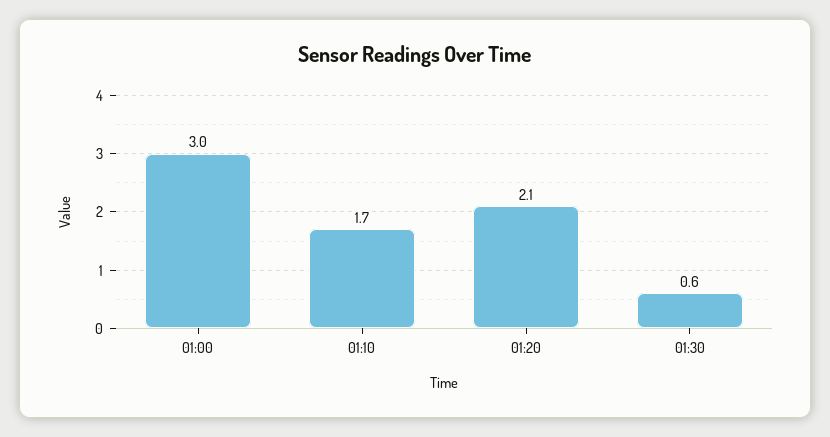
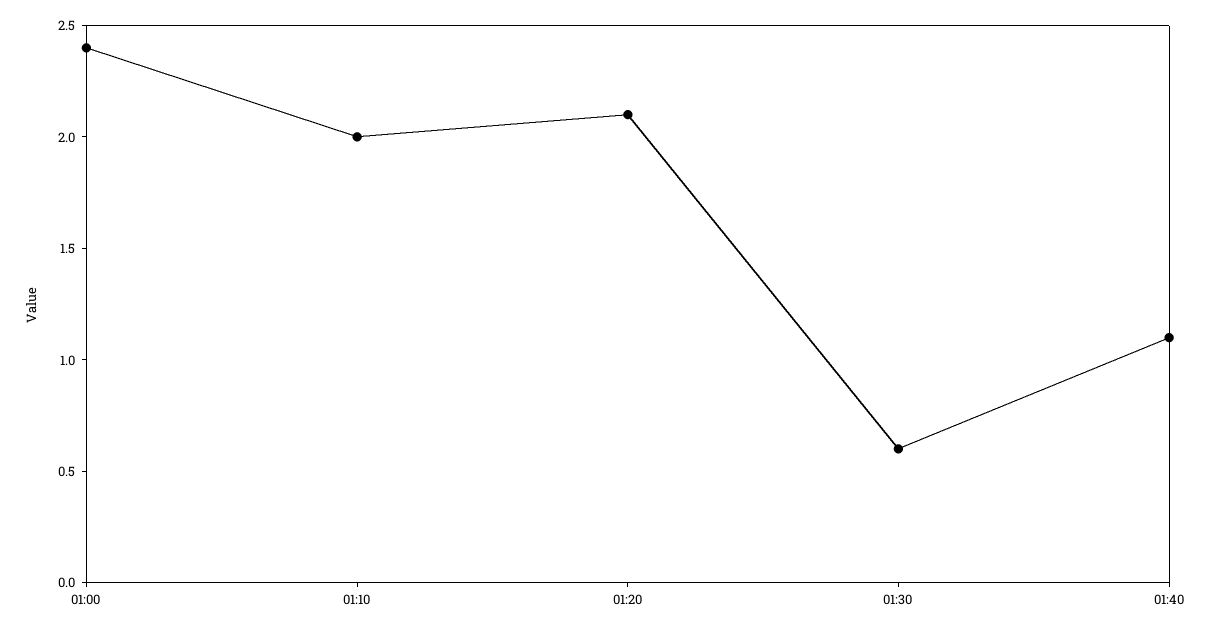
01:00: 3 -> 2.4
01:10: 1.7 -> 2
01:40: none -> 1.1

